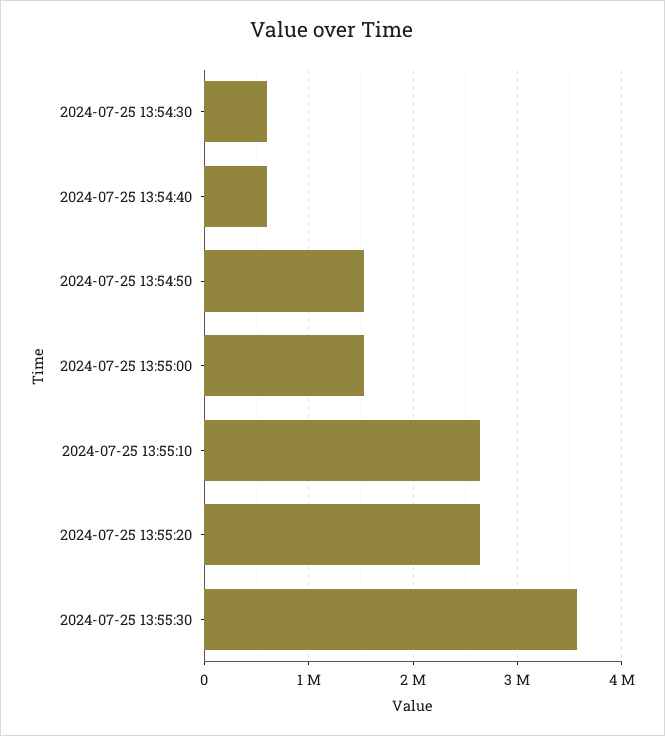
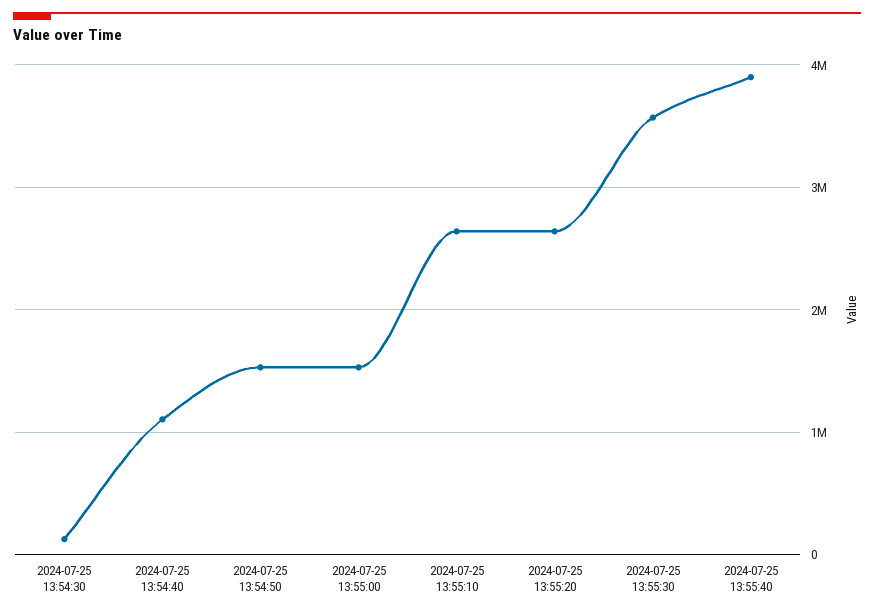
2024-07-25 13:54:30: 600000 -> 100000
2024-07-25 13:54:40: 600000 -> 1100000
2024-07-25 13:55:40: none -> 3900000

